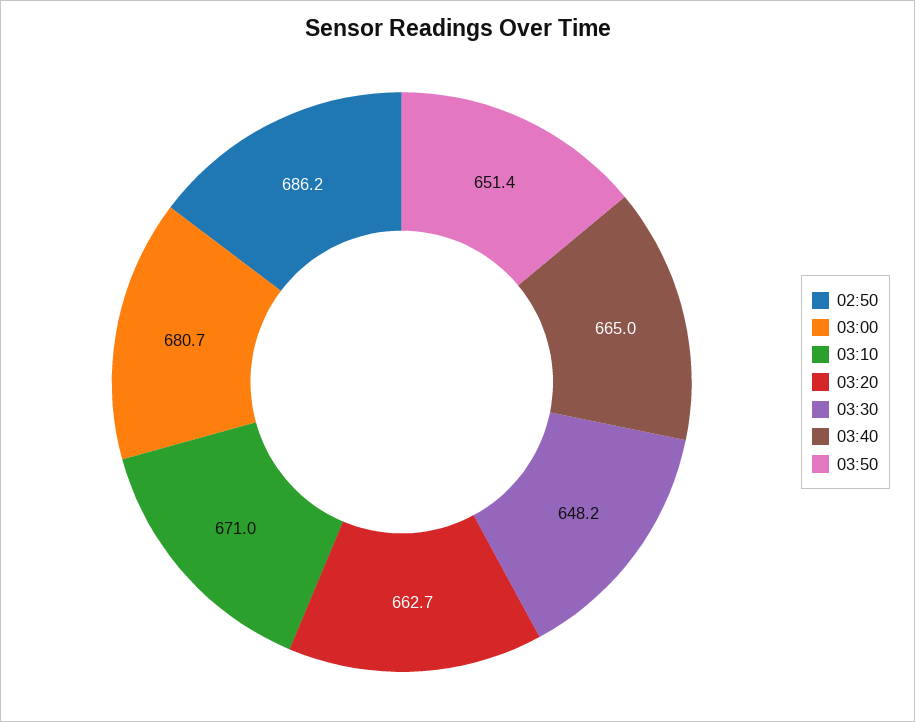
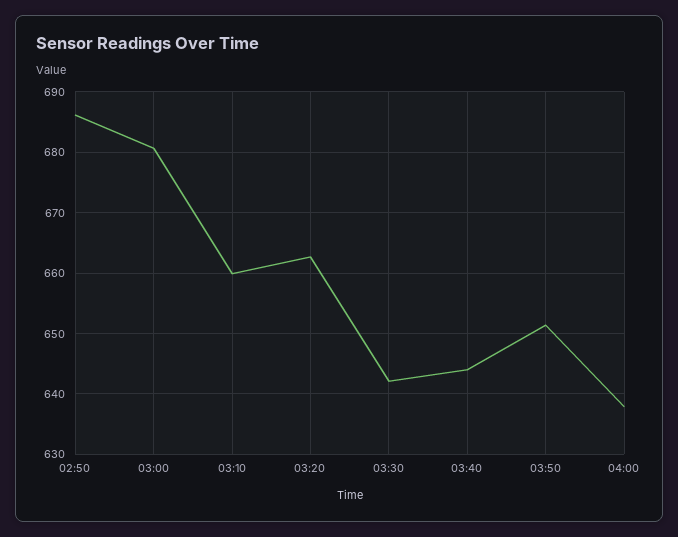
03:10: 671 -> 660
03:30: 648.2 -> 642
03:40: 665 -> 644
04:00: none -> 638

